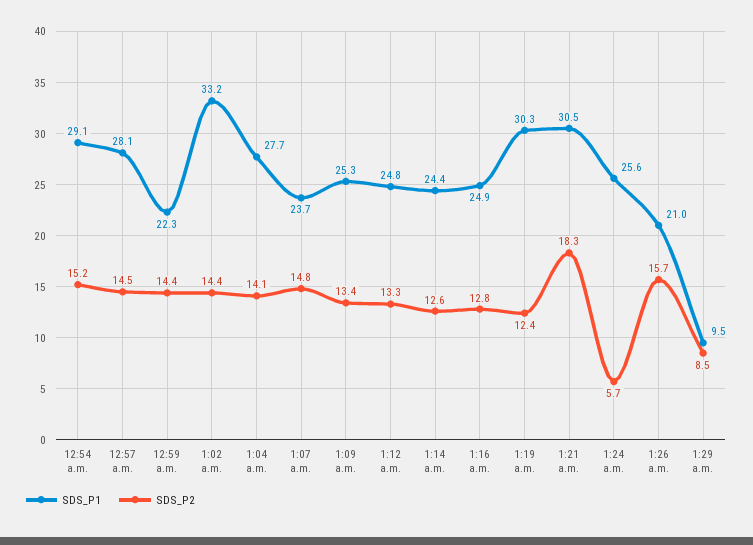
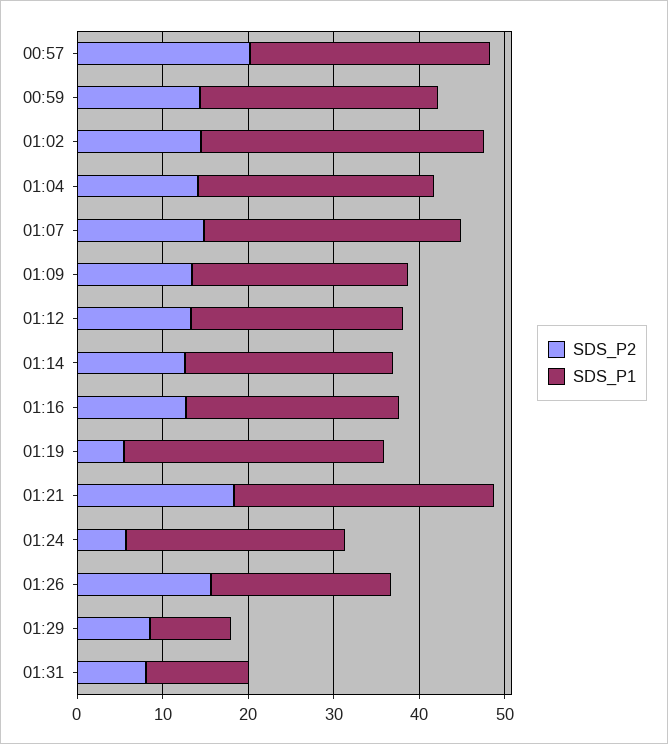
SDS_P1, 12:54 a.m.: 29.1 -> none
SDS_P2, 12:54 a.m.: 15.2 -> none
SDS_P2, 12:57 a.m.: 14.5 -> 20
SDS_P1, 12:59 a.m.: 22.3 -> 28
SDS_P1, 1:07 a.m.: 23.7 -> 30
SDS_P2, 1:19 a.m.: 12.4 -> 6
SDS_P2, 01:31: none -> 8
SDS_P1, 01:31: none -> 12

